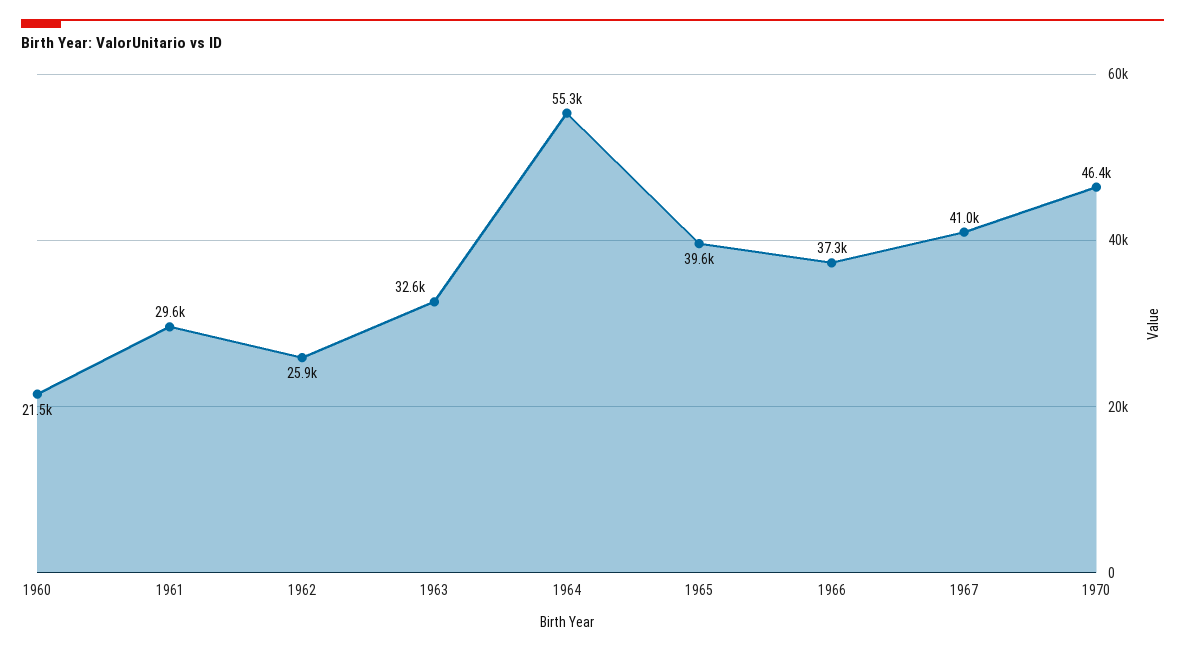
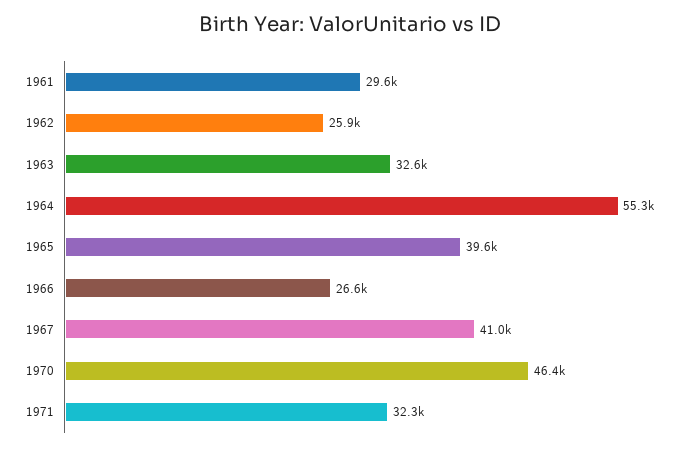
1960: 21500 -> none
1966: 37300 -> 26600
1971: none -> 32300

